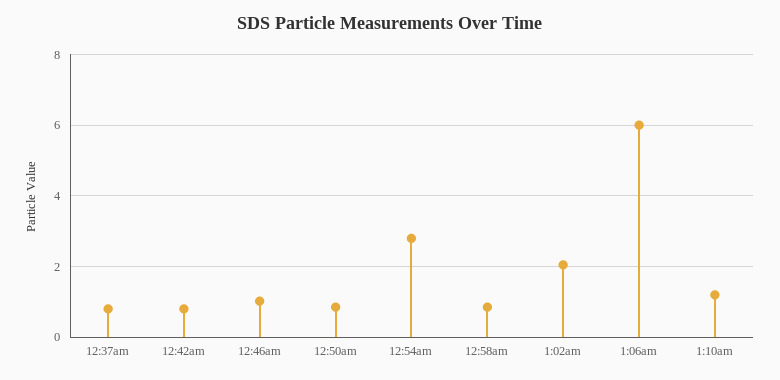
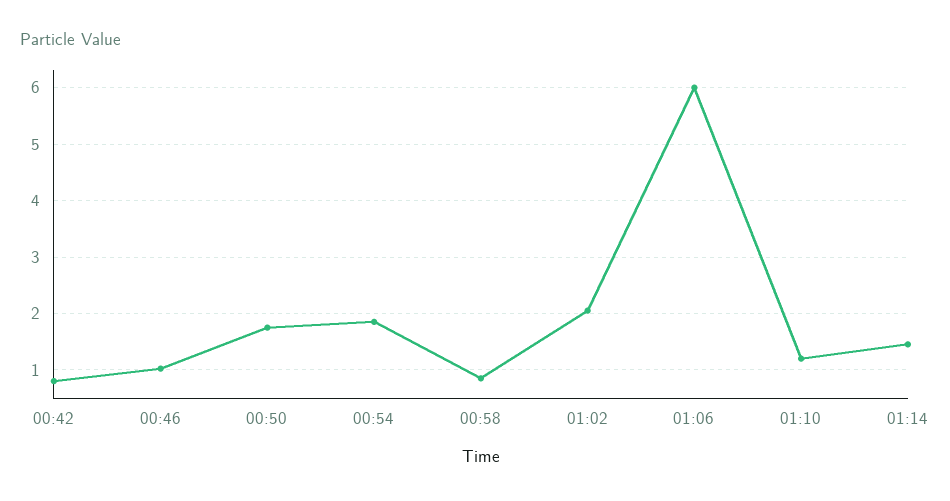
12:37am: 0.8 -> none
12:50am: 0.8 -> 1.8
12:54am: 2.8 -> 1.8
01:14: none -> 1.4

